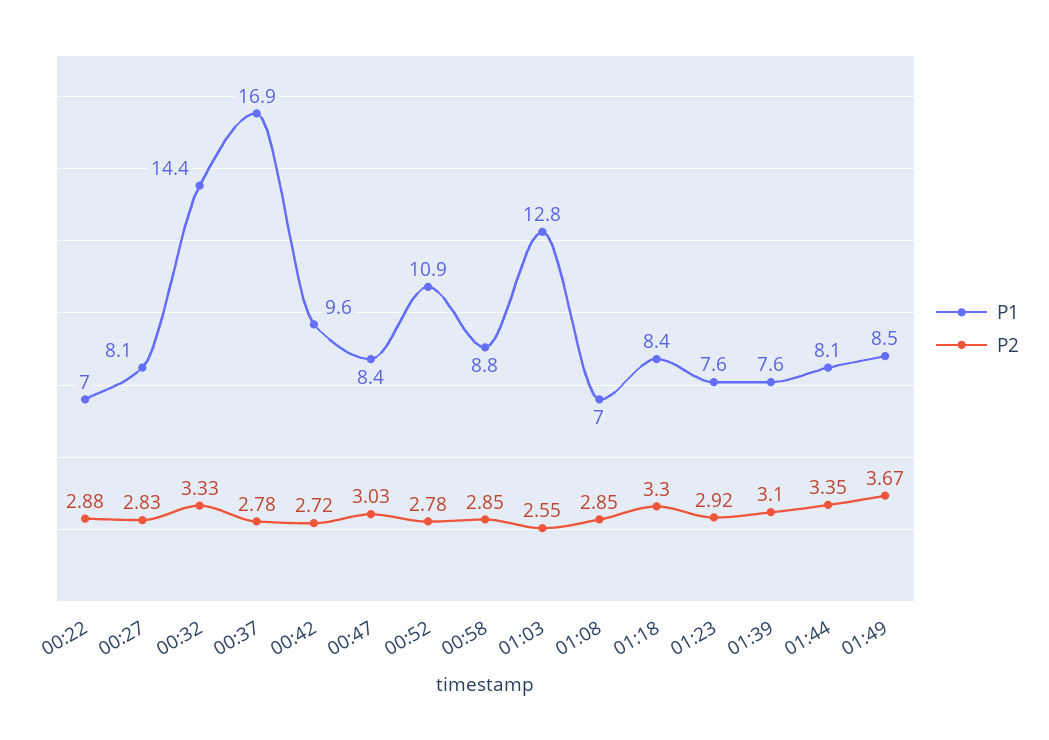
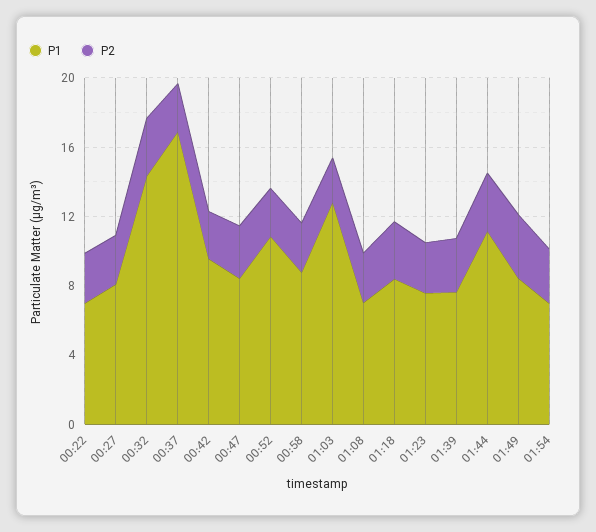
P1, 01:44: 8.1 -> 11
P1, 01:54: none -> 7
P2, 01:54: none -> 3

